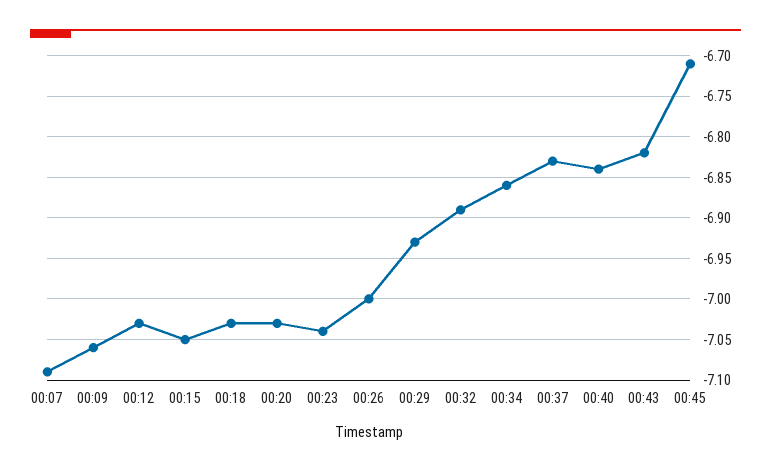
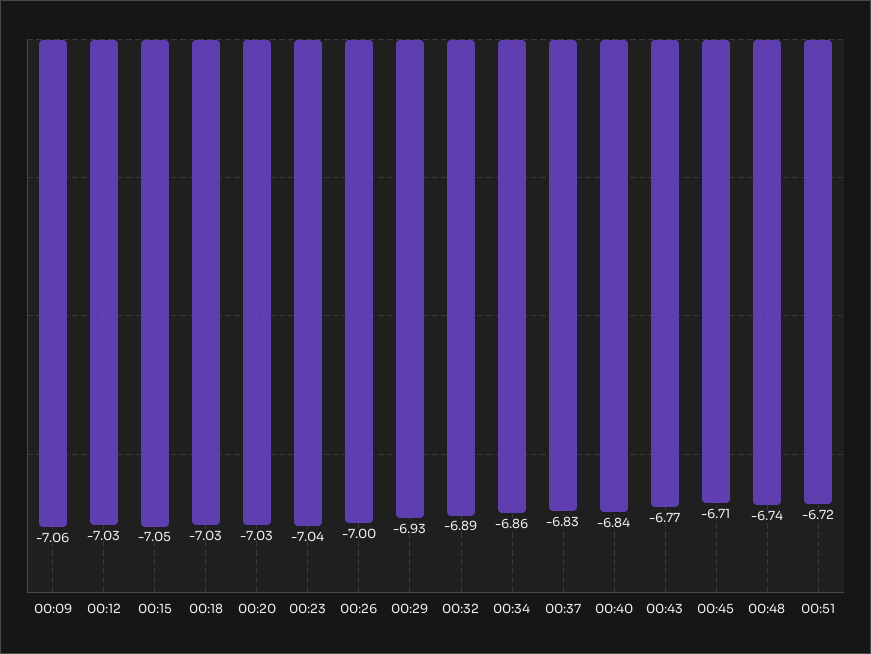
00:07: -7.09 -> none
00:43: -6.82 -> -6.77
00:48: none -> -6.74
00:51: none -> -6.72

